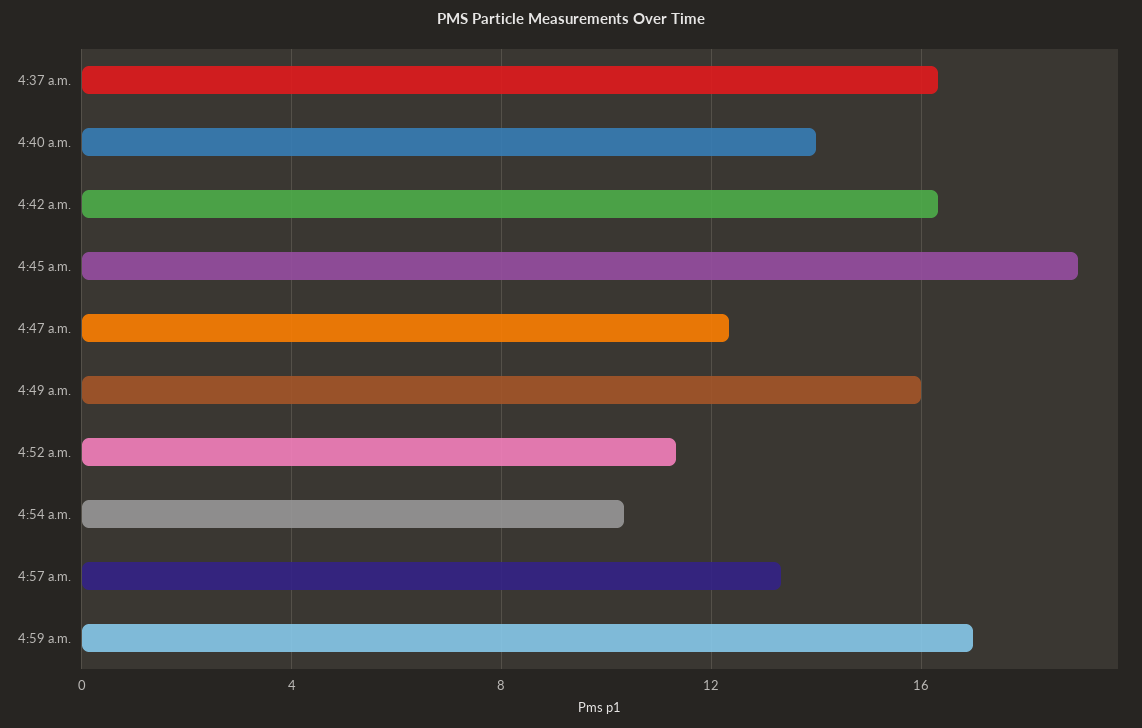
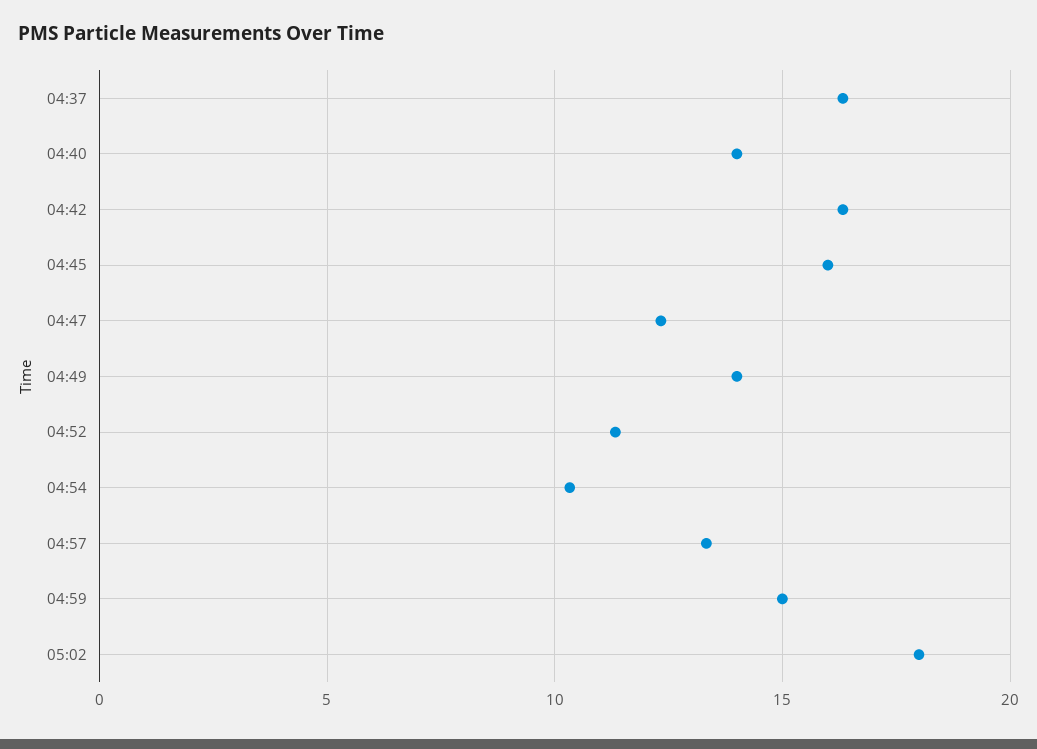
4:45 a.m.: 19 -> 16
4:49 a.m.: 16 -> 14
4:59 a.m.: 17 -> 15
05:02: none -> 18

